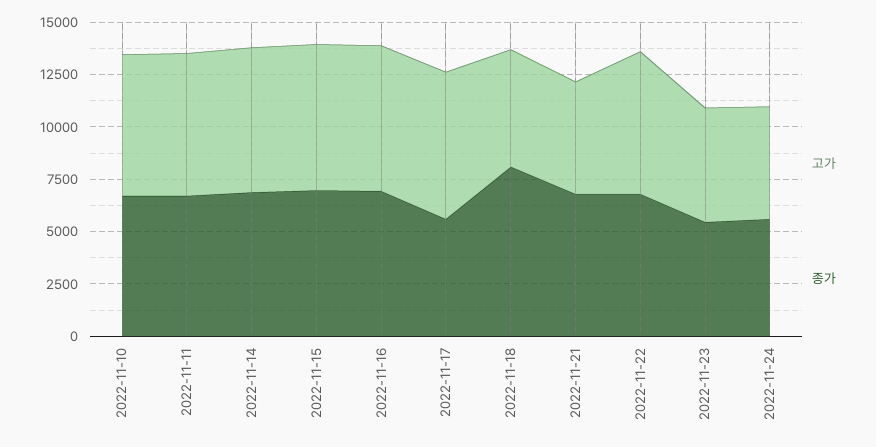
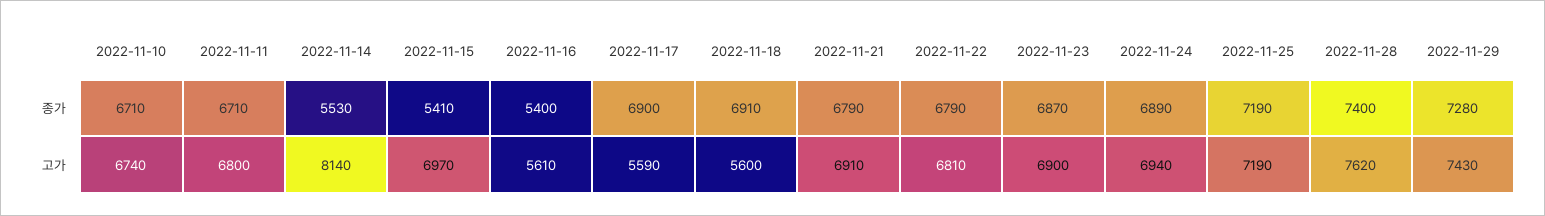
고가, 2022-11-14: 7000 -> 8140
종가, 2022-11-14: 7000 -> 5530
종가, 2022-11-15: 7000 -> 5410
고가, 2022-11-16: 7000 -> 5610
종가, 2022-11-16: 7000 -> 5400
고가, 2022-11-17: 7000 -> 5590
종가, 2022-11-17: 5500 -> 6900
종가, 2022-11-18: 8000 -> 6910
고가, 2022-11-21: 5500 -> 6910
고가, 2022-11-23: 5500 -> 6900
종가, 2022-11-23: 5500 -> 6870
고가, 2022-11-24: 5500 -> 6940
종가, 2022-11-24: 5500 -> 6890
종가, 2022-11-25: none -> 7190
종가, 2022-11-28: none -> 7400
종가, 2022-11-29: none -> 7280
고가, 2022-11-25: none -> 7190
고가, 2022-11-28: none -> 7620
고가, 2022-11-29: none -> 7430

